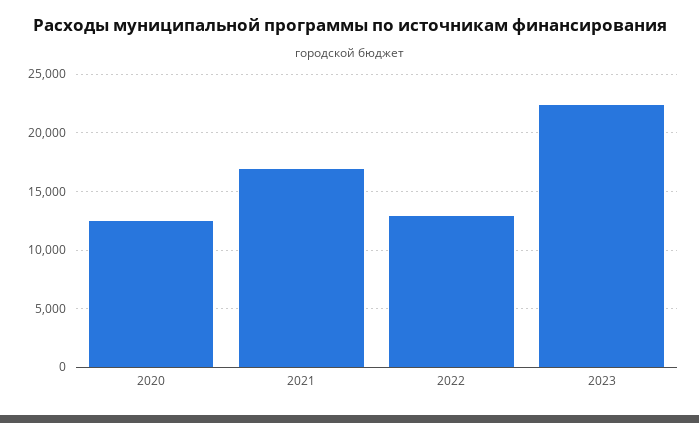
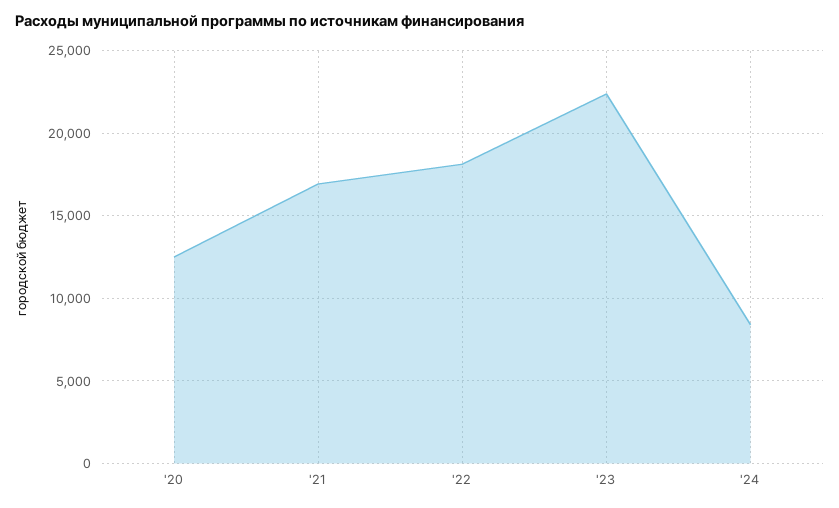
2022: 13000 -> 18000
'24: none -> 8500

